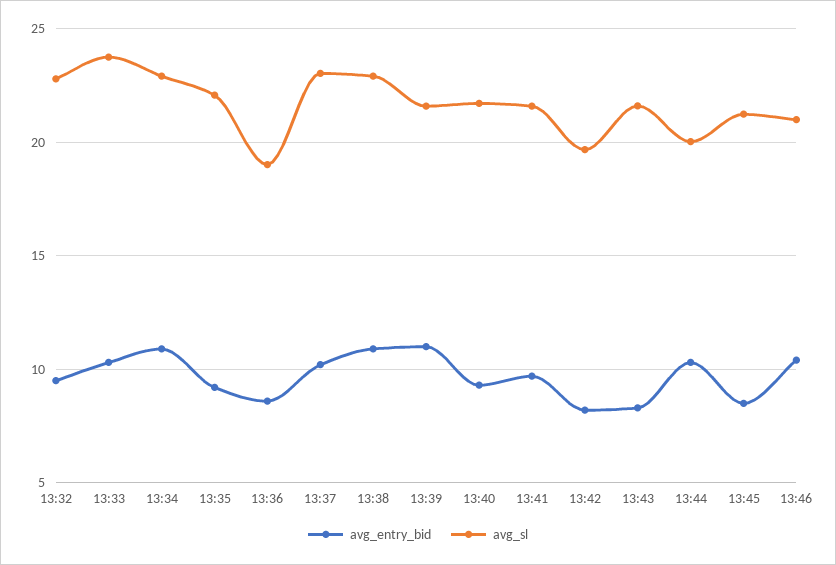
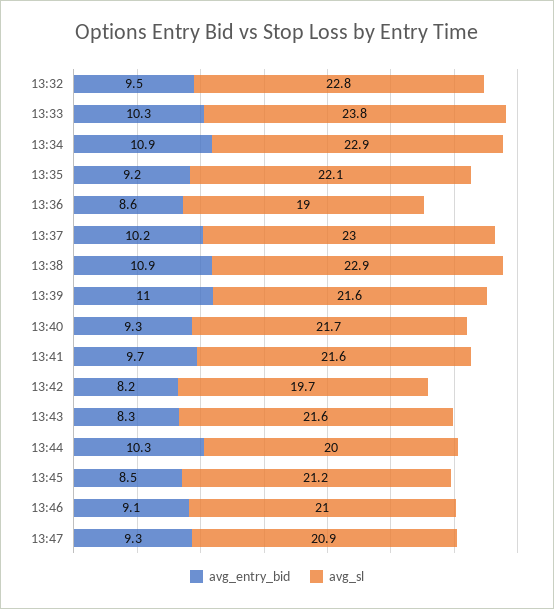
avg_entry_bid, 13:46: 10.5 -> 9.1
avg_entry_bid, 13:47: none -> 9.3
avg_sl, 13:47: none -> 20.9

